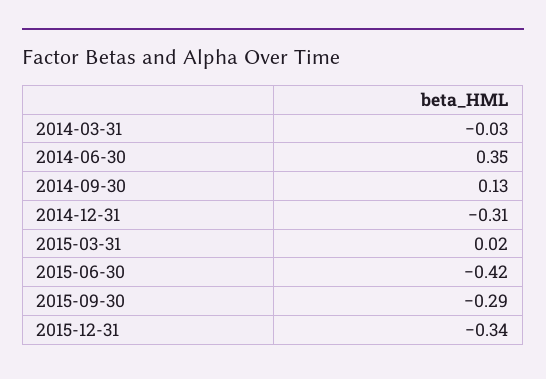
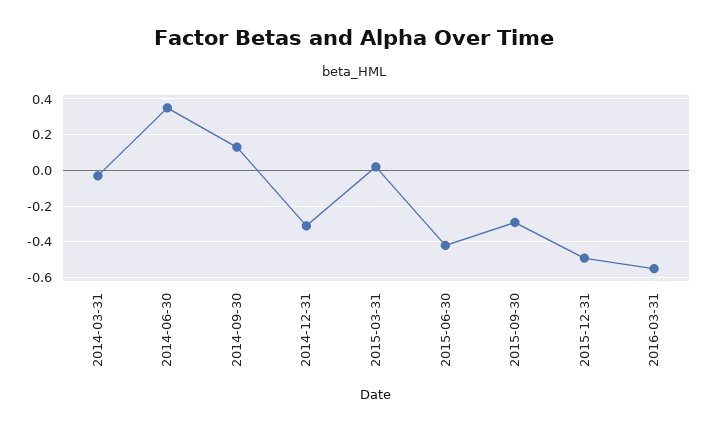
2015-12-31: -0.34 -> -0.5
2016-03-31: none -> -0.55

